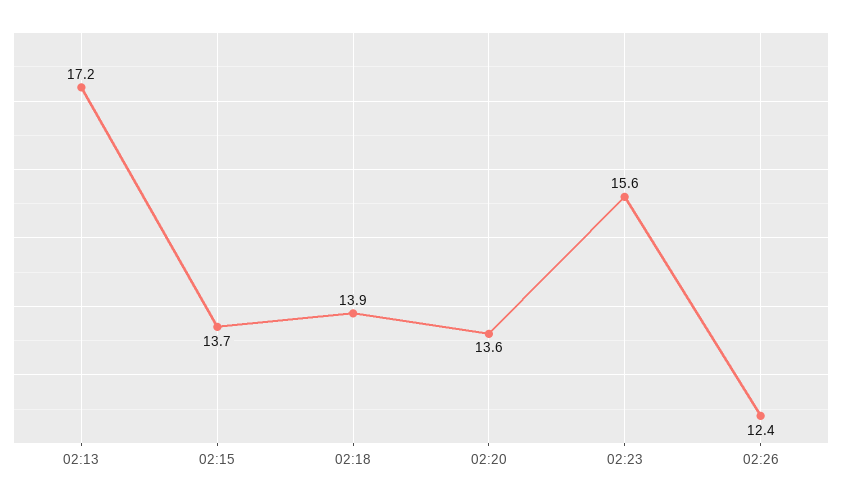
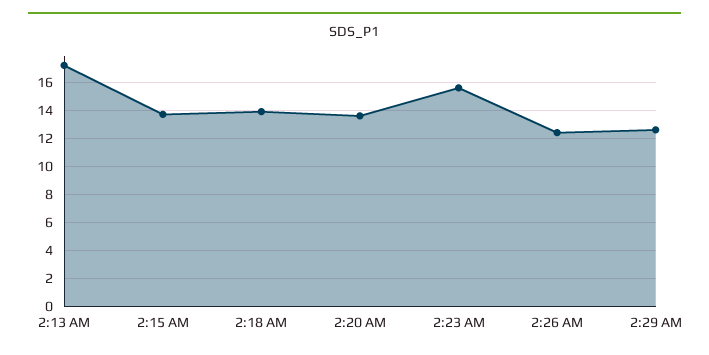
2:29 AM: none -> 12.5

